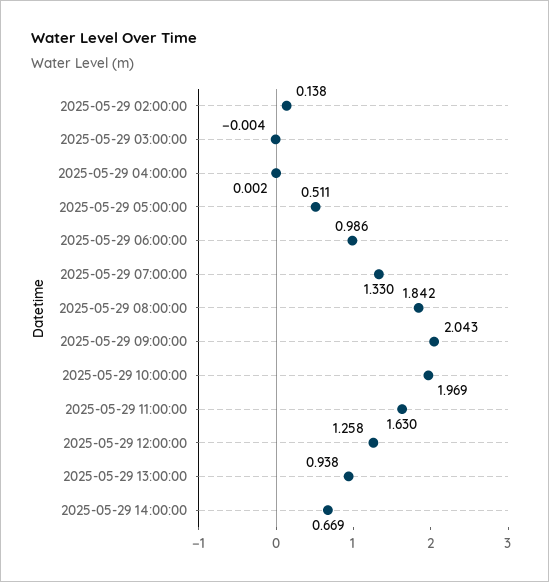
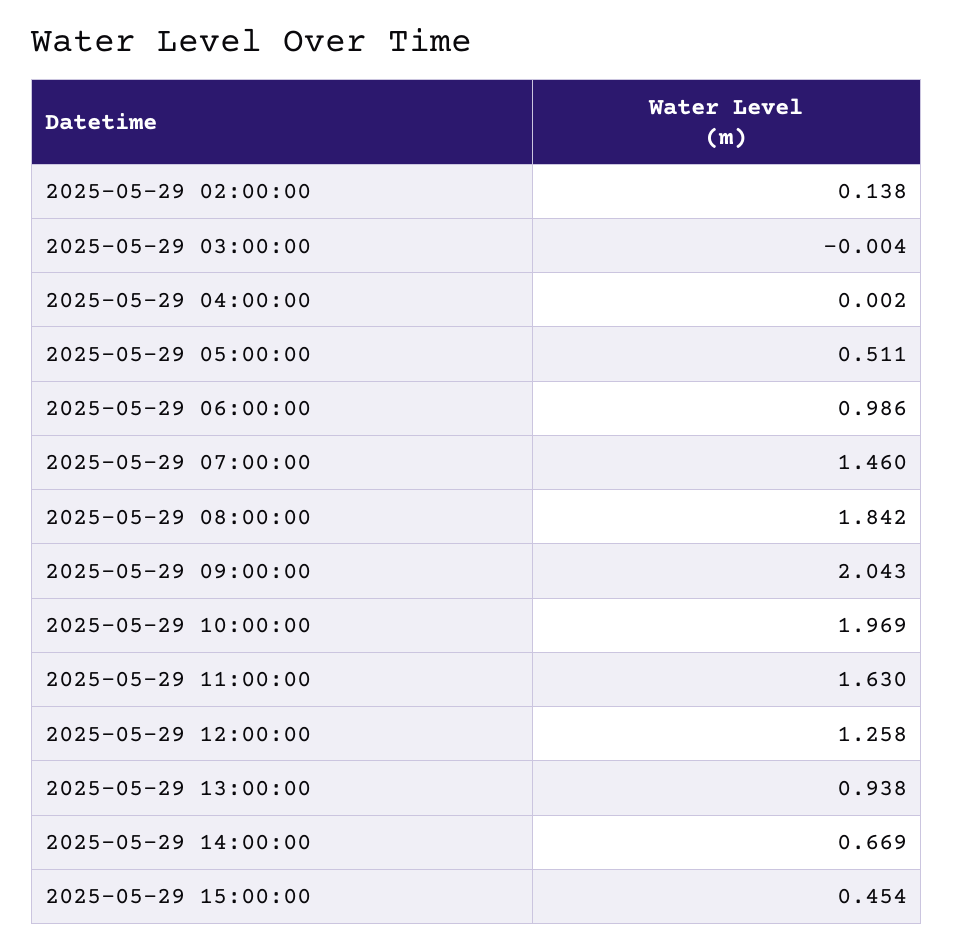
2025-05-29 07:00:00: 1.33 -> 1.46
2025-05-29 15:00:00: none -> 0.454

